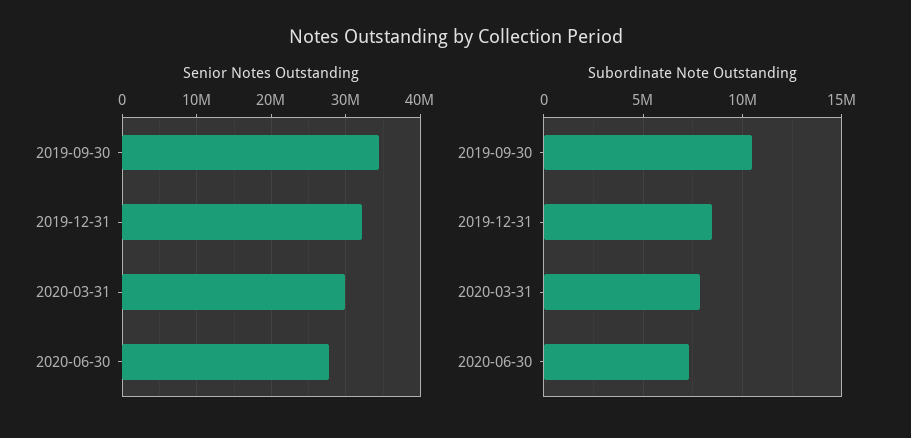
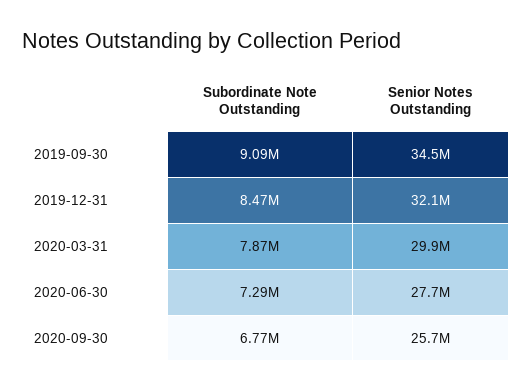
Subordinate Note Outstanding, 2019-09-30: 10500000 -> 9090000
Subordinate Note Outstanding, 2020-09-30: none -> 6770000
Senior Notes Outstanding, 2020-09-30: none -> 25700000

